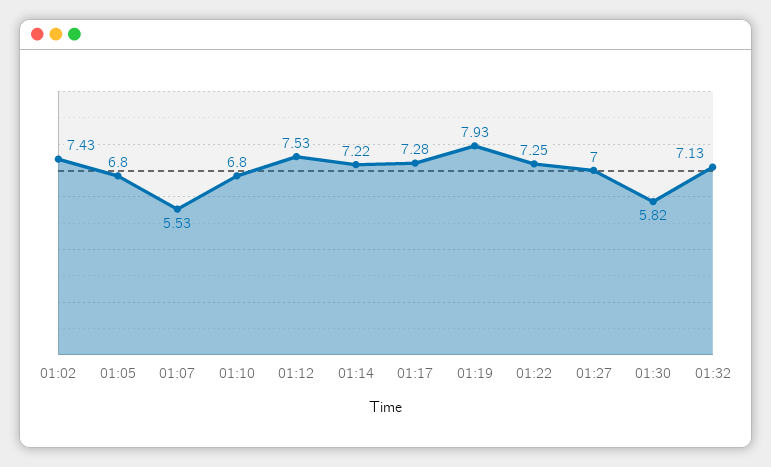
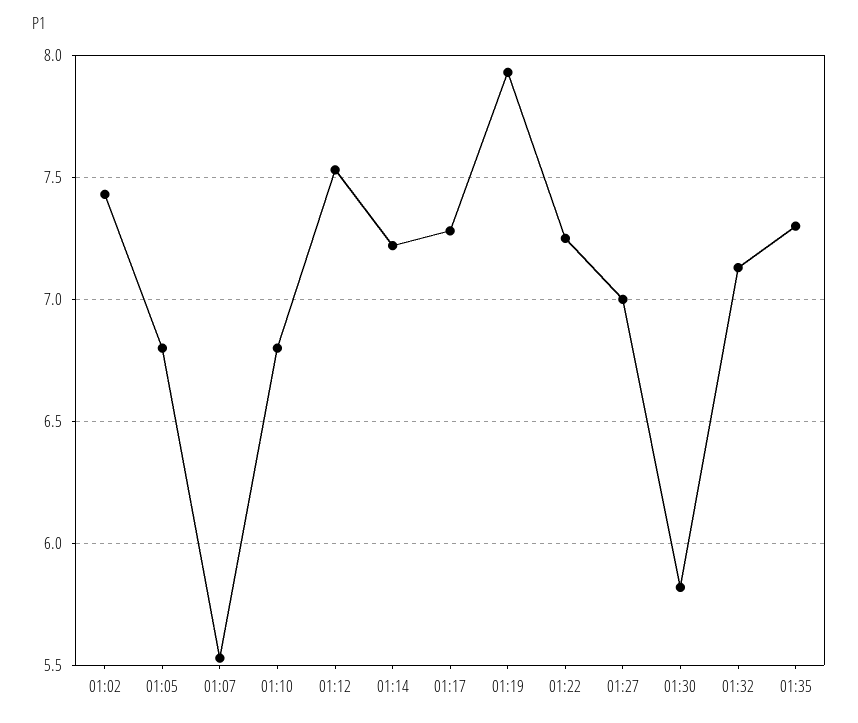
01:35: none -> 7.3

